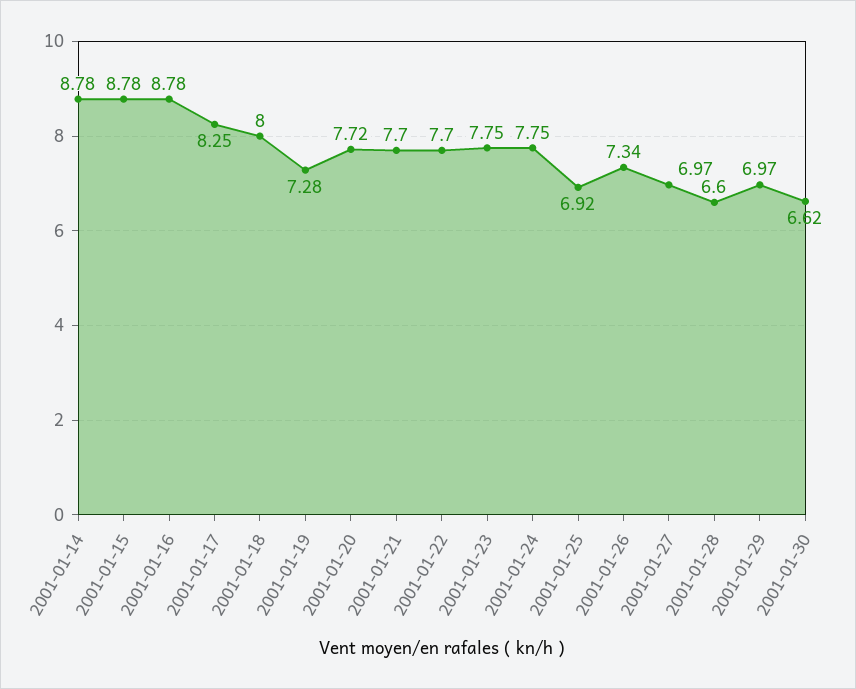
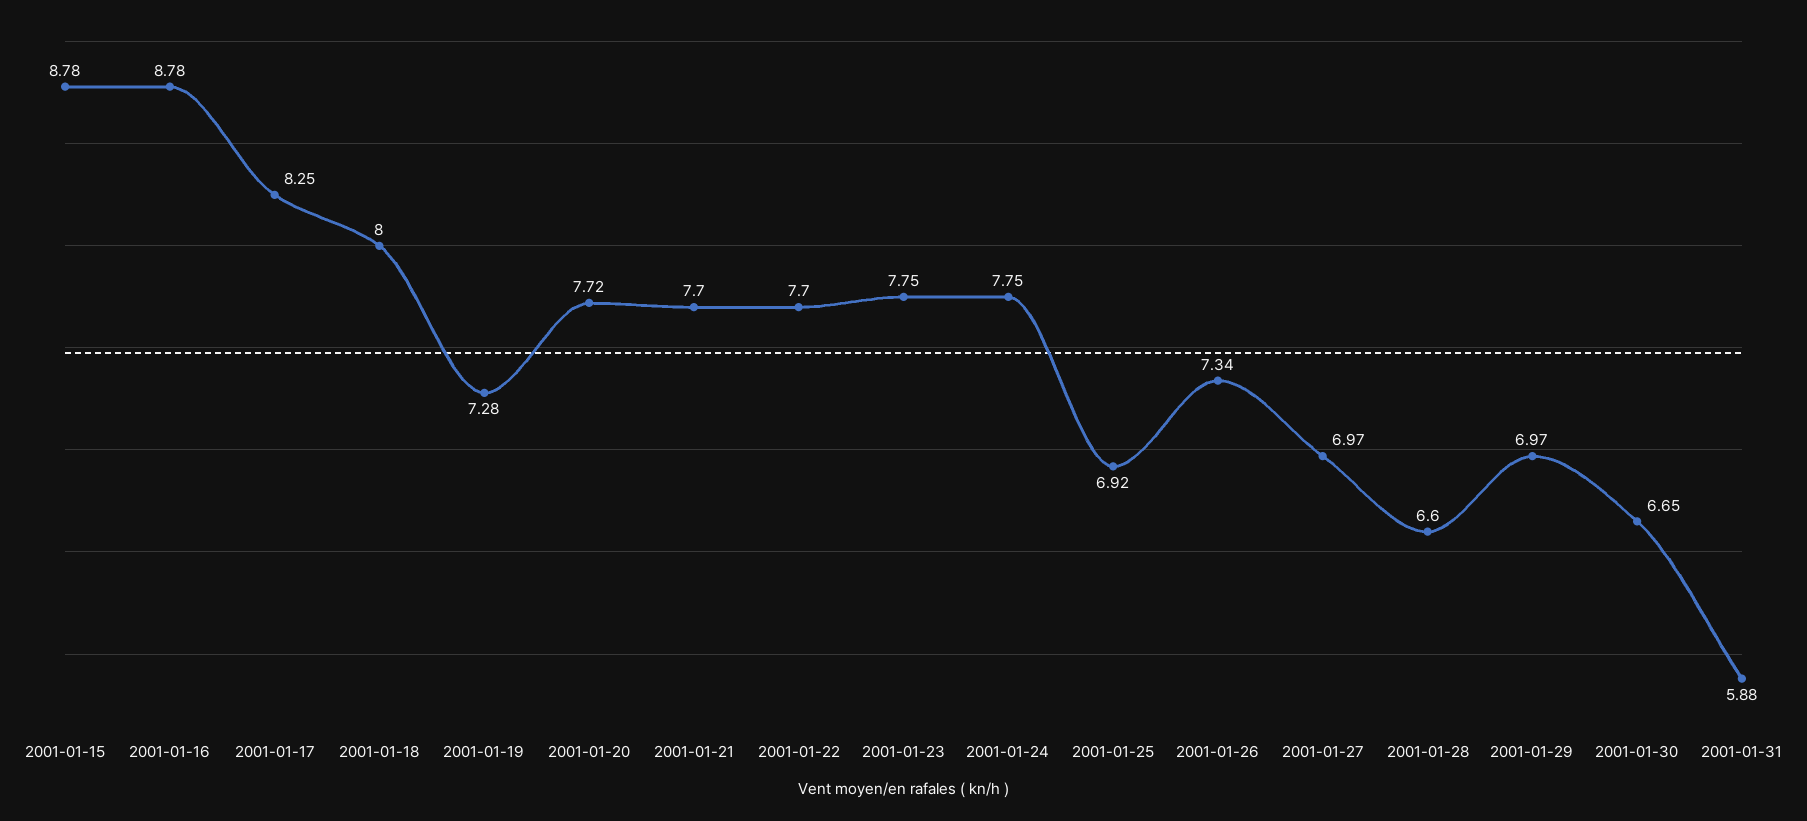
2001-01-14: 8.78 -> none
2001-01-30: 6.62 -> 6.65
2001-01-31: none -> 5.88

